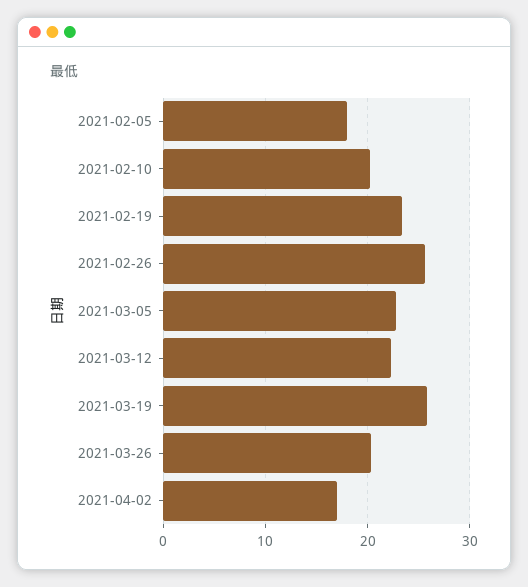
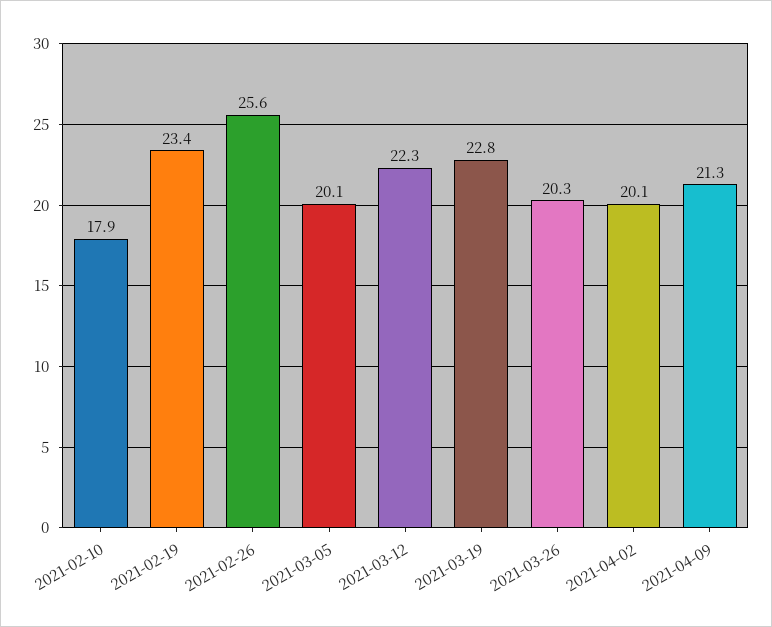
2021-02-05: 18 -> none
2021-02-10: 20 -> 17.9
2021-03-05: 23 -> 20.1
2021-03-19: 26 -> 22.8
2021-04-02: 17 -> 20.1
2021-04-09: none -> 21.3

